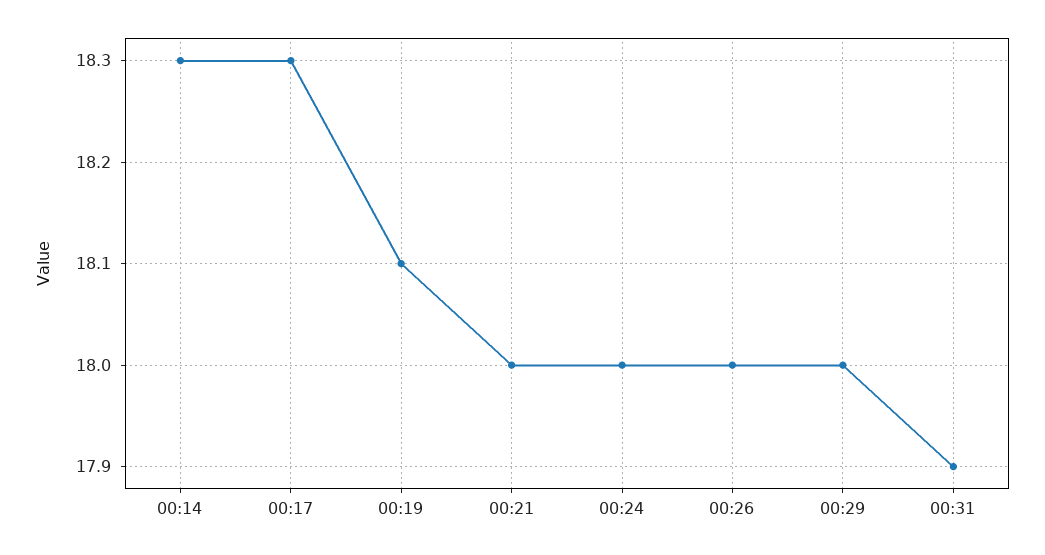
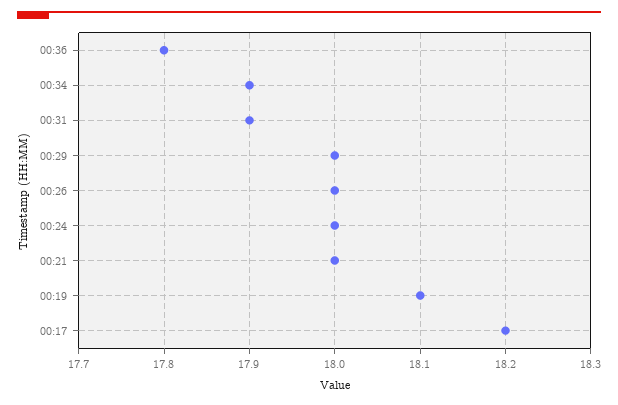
00:14: 18.3 -> none
00:17: 18.3 -> 18.2
00:36: none -> 17.8
00:34: none -> 17.9

